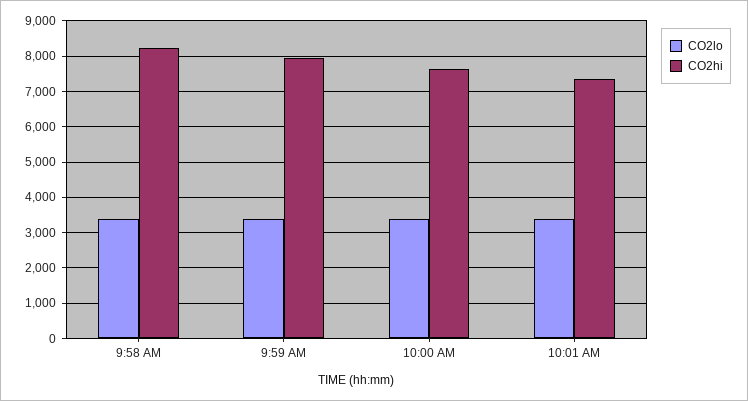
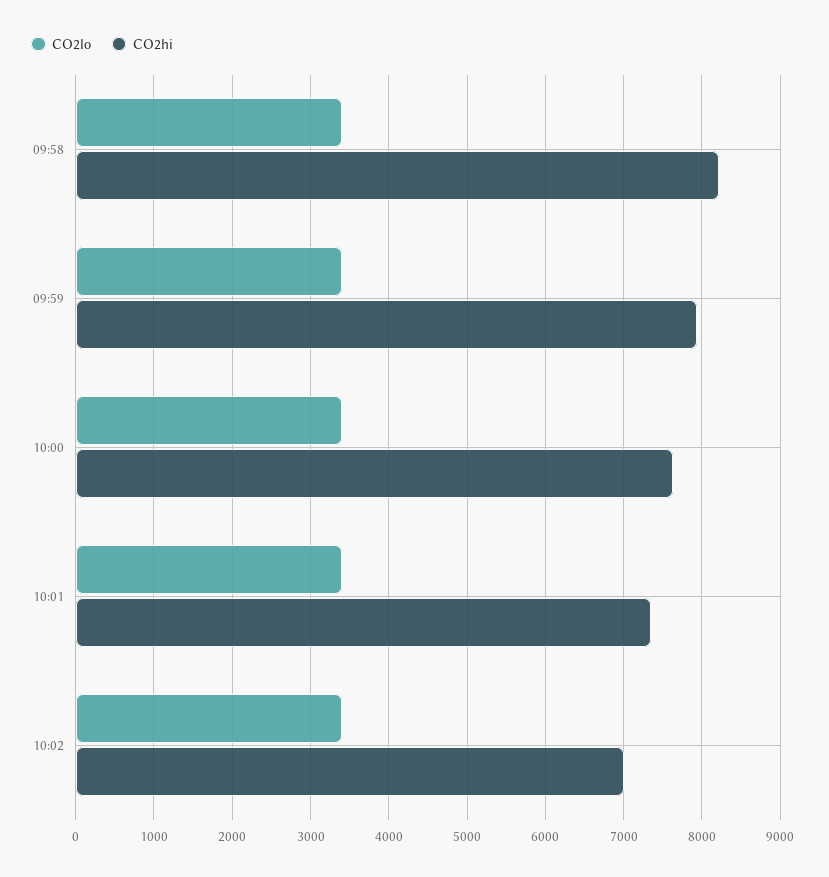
CO2lo, 10:02: none -> 3400
CO2hi, 10:02: none -> 7000

